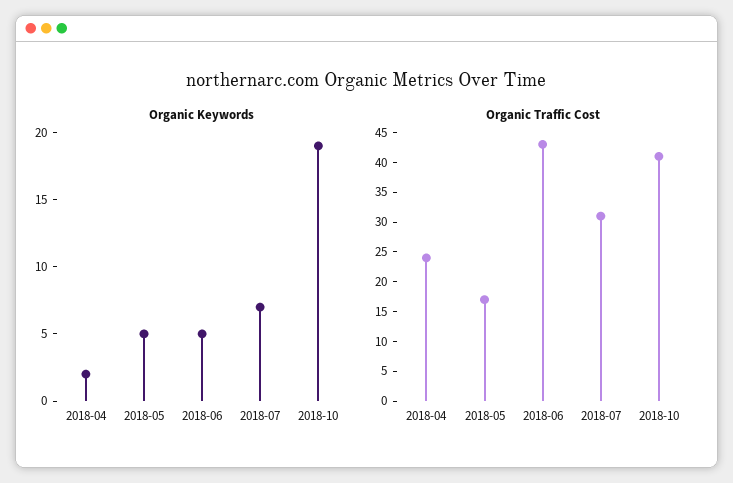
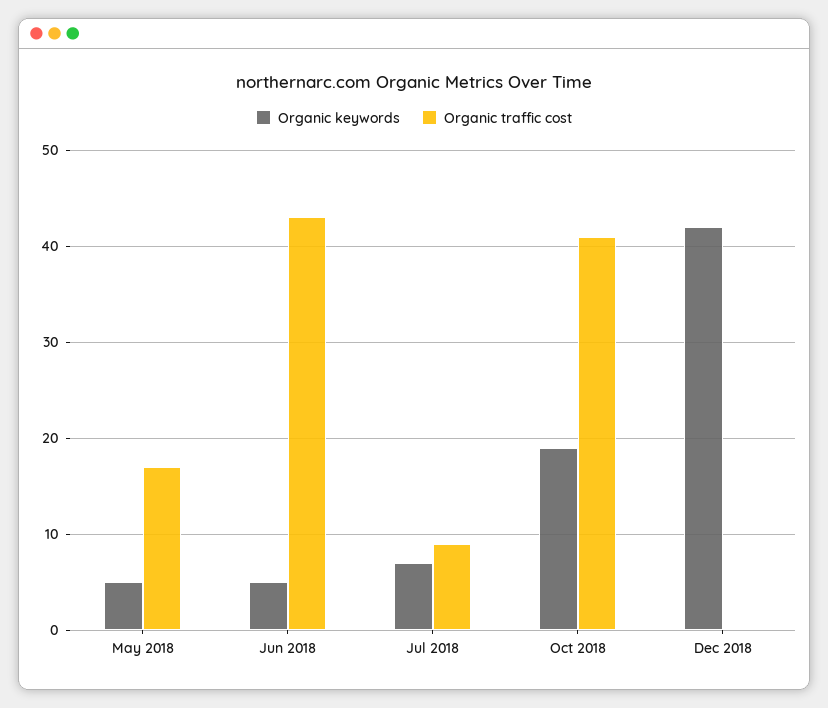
Organic Keywords, 2018-04: 2 -> none
Organic Traffic Cost, 2018-04: 25 -> none
Organic Traffic Cost, 2018-07: 30 -> 9
Organic Keywords, Dec 2018: none -> 42
Organic Traffic Cost, Dec 2018: none -> 0

